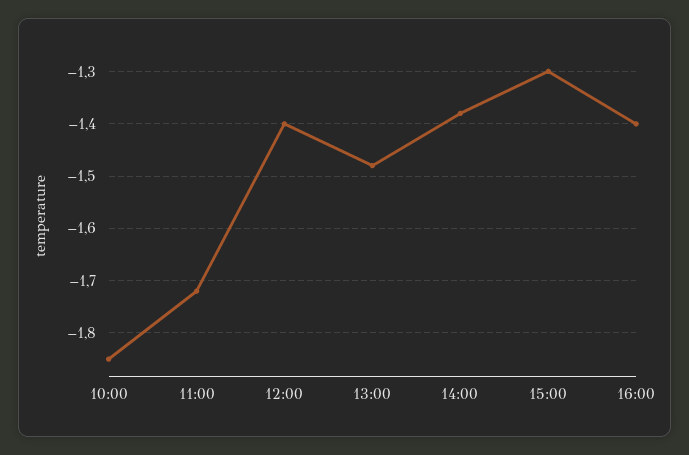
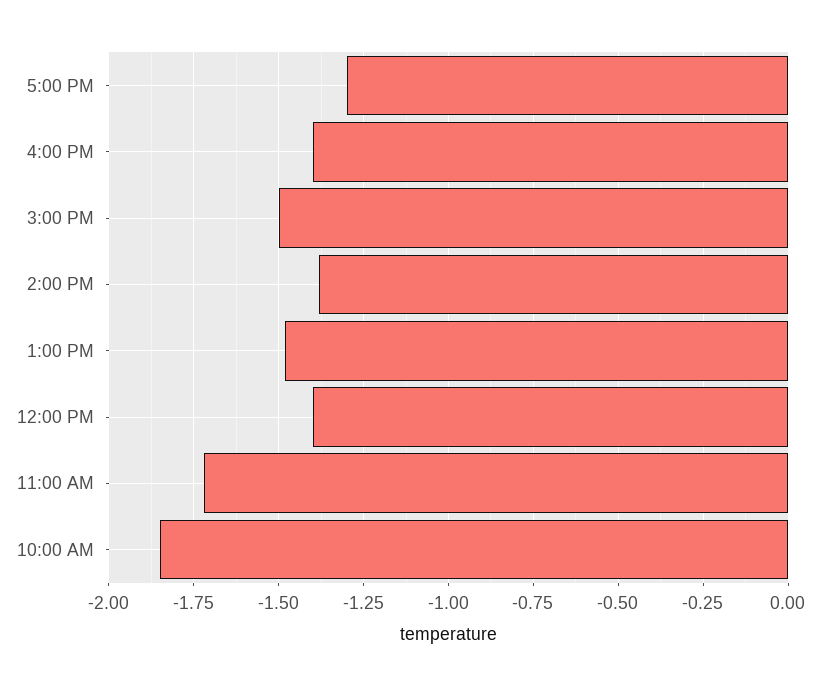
15:00: -1.3 -> -1.5
5:00 PM: none -> -1.3

